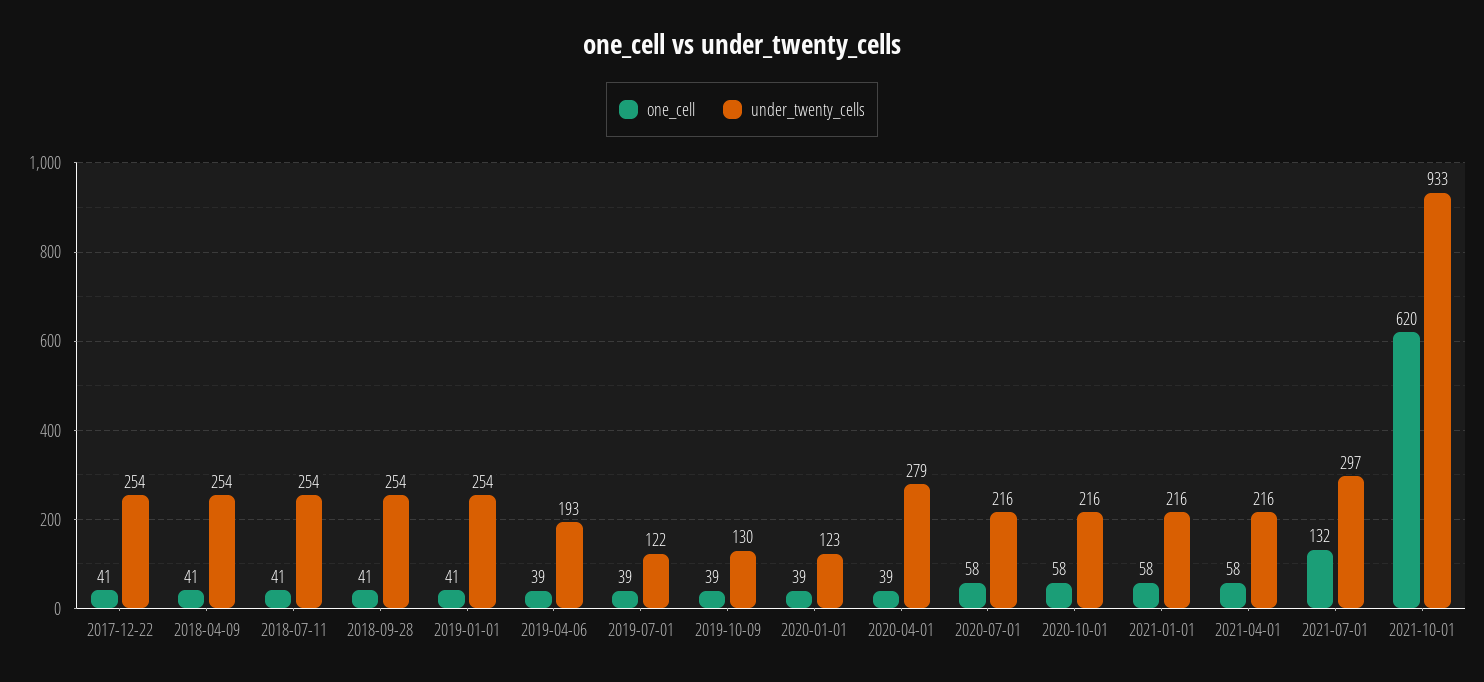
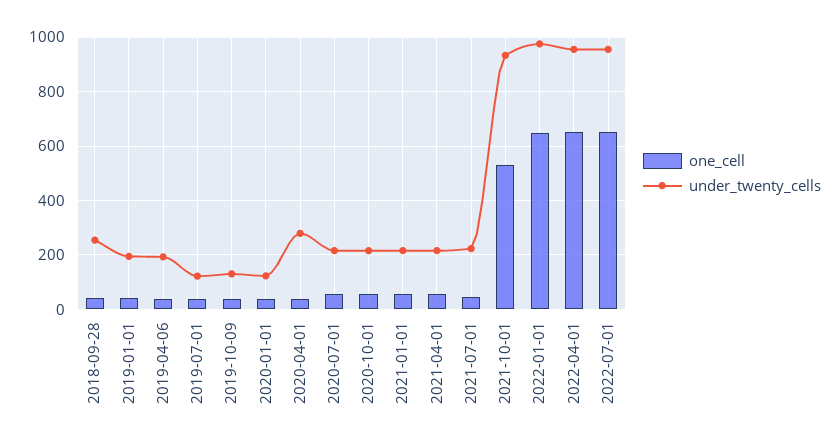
one_cell, 2017-12-22: 41 -> none
under_twenty_cells, 2017-12-22: 254 -> none
one_cell, 2018-04-09: 41 -> none
under_twenty_cells, 2018-04-09: 254 -> none
one_cell, 2018-07-11: 41 -> none
under_twenty_cells, 2018-07-11: 254 -> none
under_twenty_cells, 2019-01-01: 254 -> 200
one_cell, 2021-07-01: 132 -> 50
under_twenty_cells, 2021-07-01: 297 -> 225
one_cell, 2021-10-01: 620 -> 525
one_cell, 2022-01-01: none -> 650
under_twenty_cells, 2022-01-01: none -> 975
one_cell, 2022-04-01: none -> 650
under_twenty_cells, 2022-04-01: none -> 950
one_cell, 2022-07-01: none -> 650
under_twenty_cells, 2022-07-01: none -> 950

